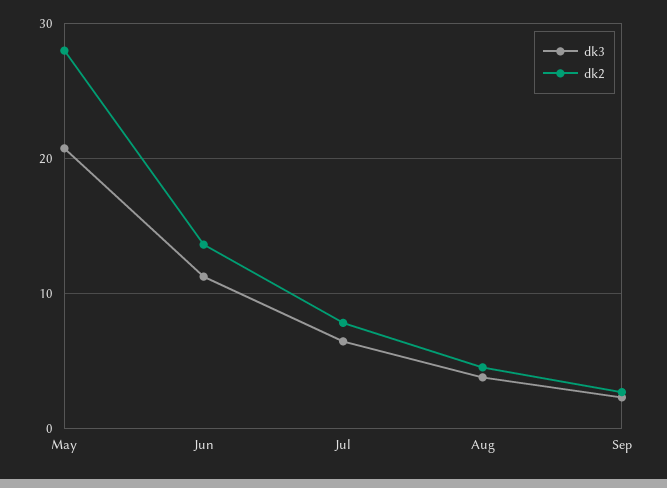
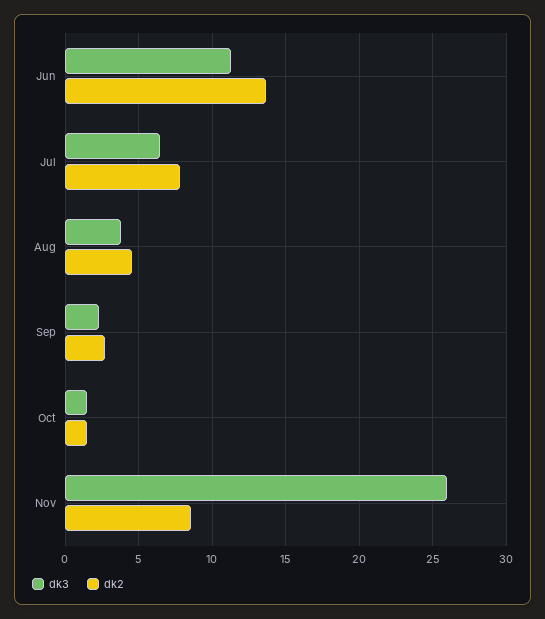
dk3, May: 21 -> none
dk2, May: 28 -> none
dk3, Oct: none -> 1.5
dk2, Oct: none -> 1.5
dk3, Nov: none -> 26
dk2, Nov: none -> 8.5

